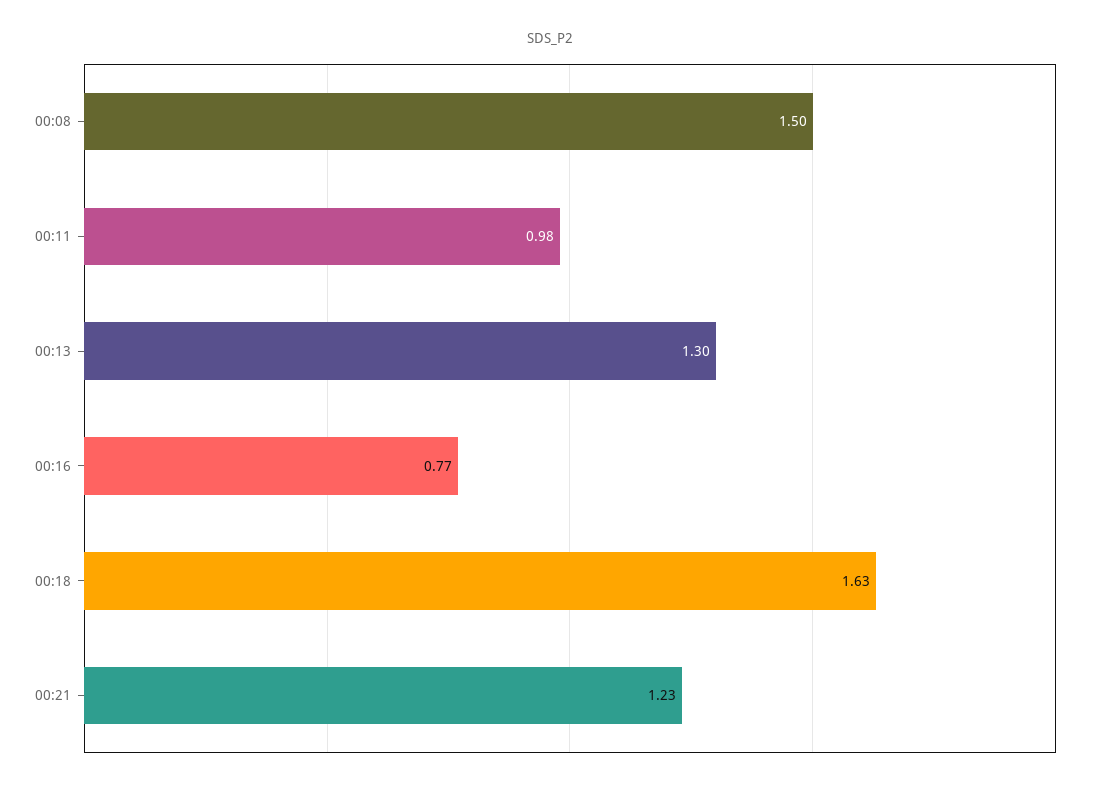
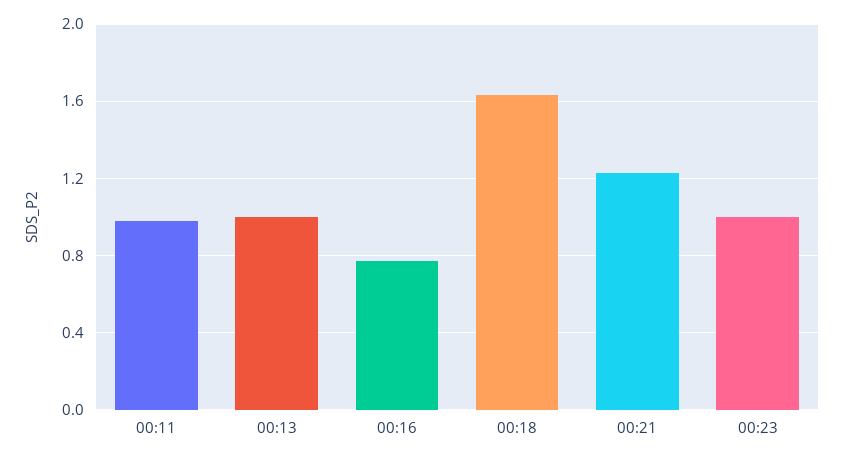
00:08: 1.5 -> none
00:13: 1.3 -> 1
00:23: none -> 1

